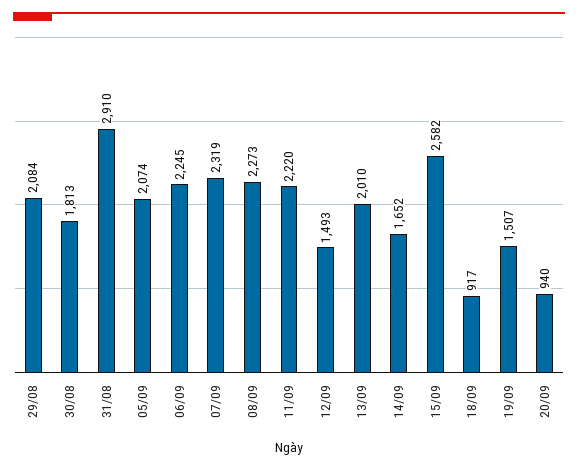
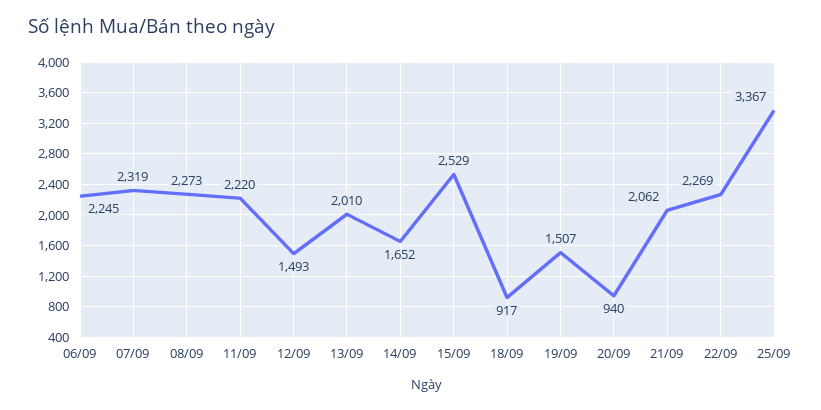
29/08: 2084 -> none
30/08: 1813 -> none
31/08: 2910 -> none
05/09: 2074 -> none
15/09: 2582 -> 2529
21/09: none -> 2062
22/09: none -> 2269
25/09: none -> 3367

